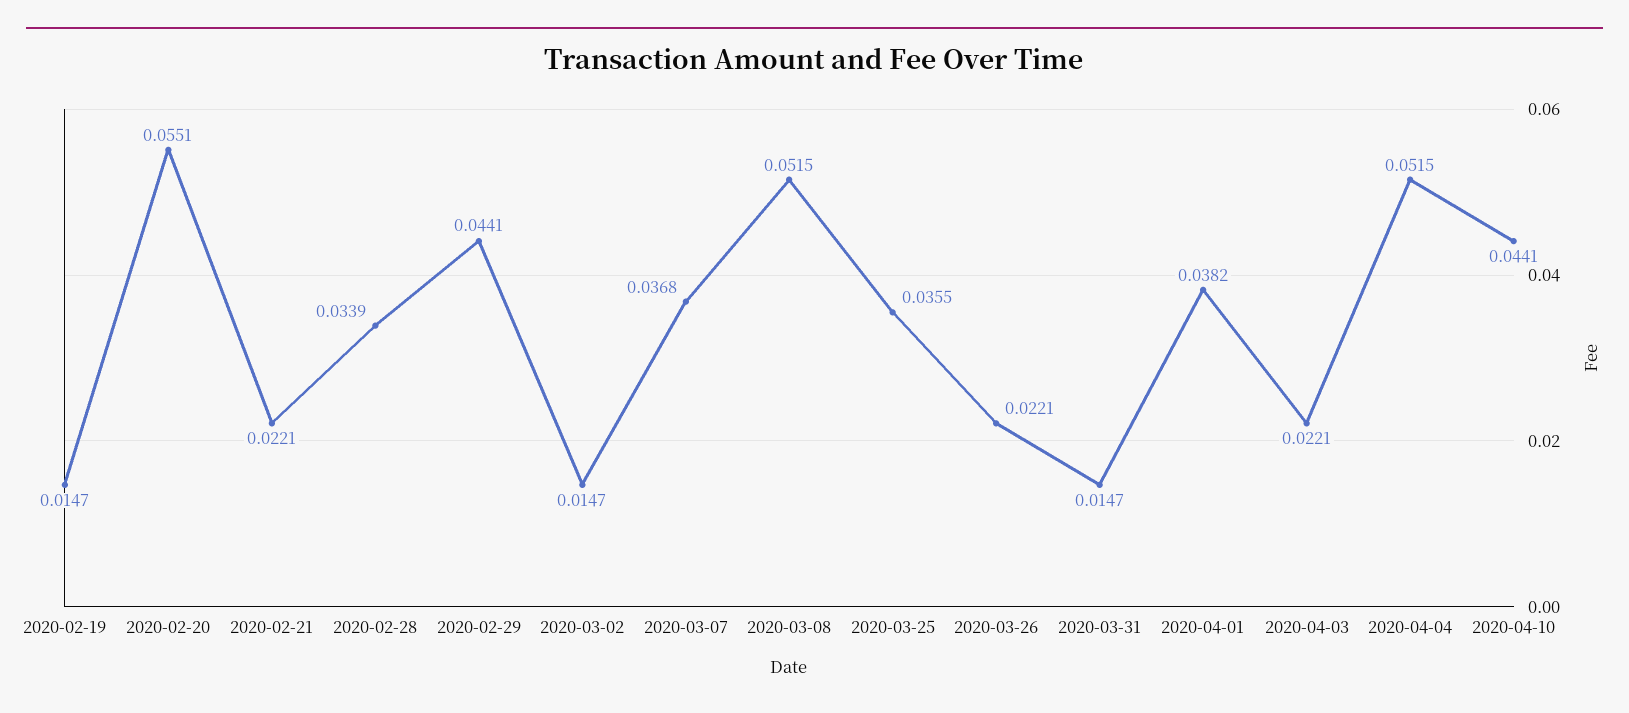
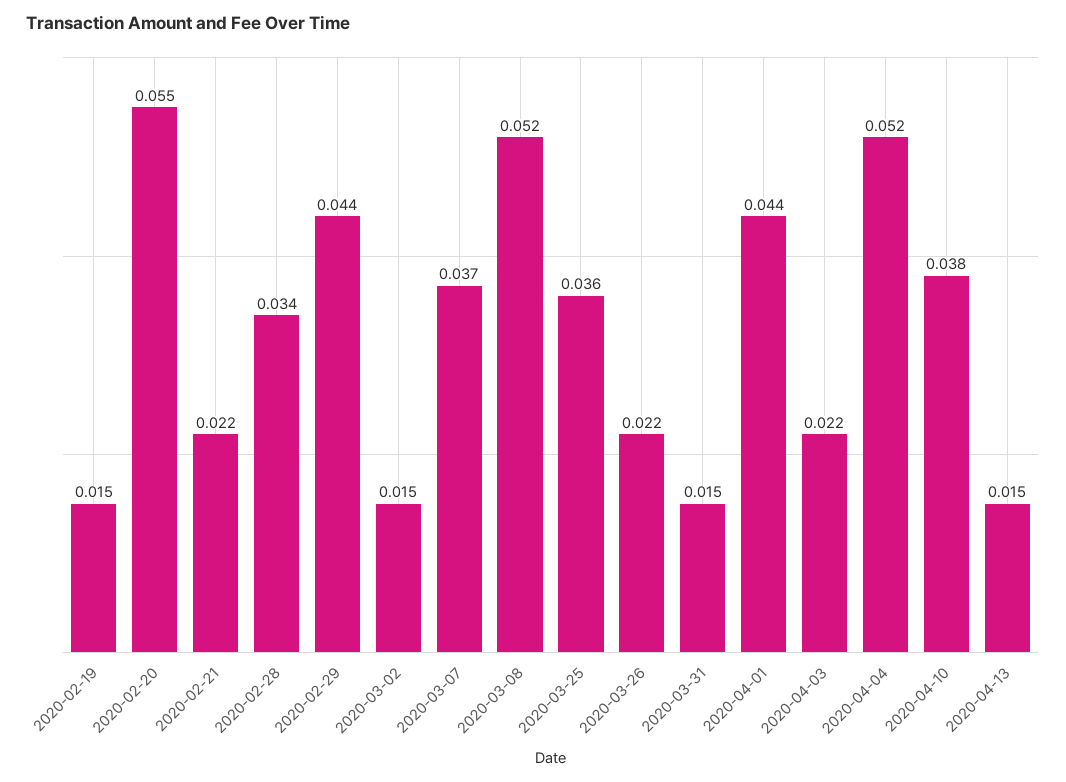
2020-04-01: 0.0382 -> 0.044
2020-04-10: 0.0441 -> 0.038
2020-04-13: none -> 0.015

